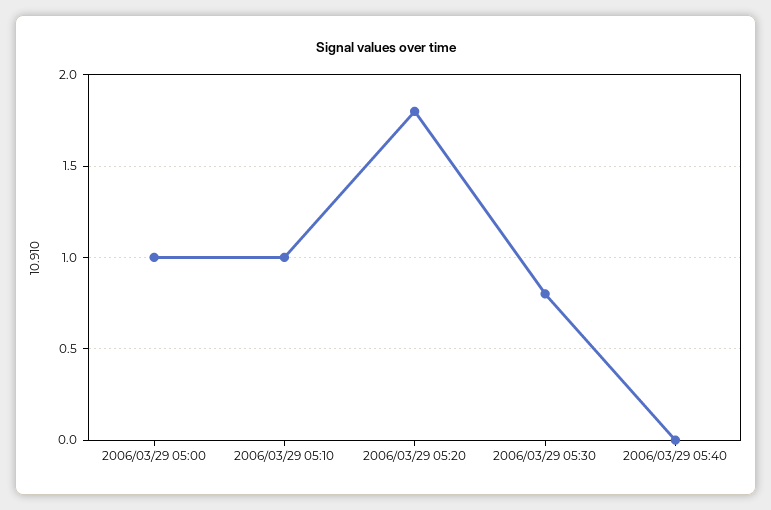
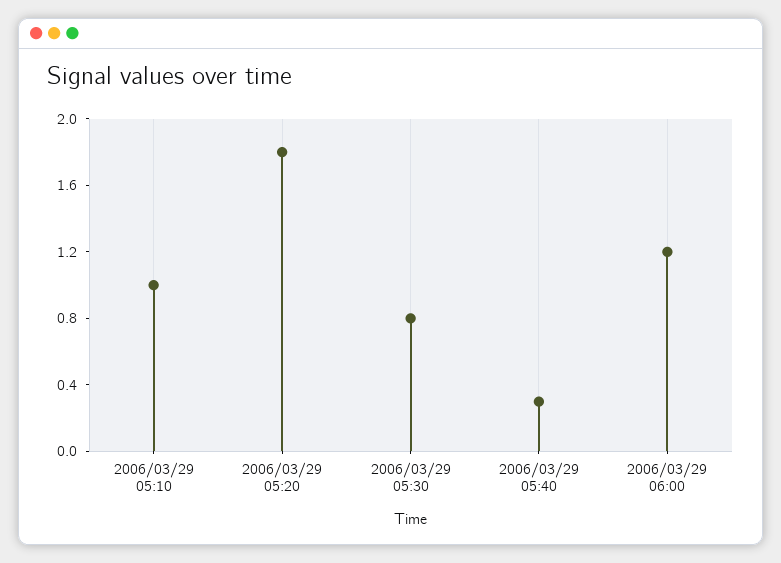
2006/03/29 05:00: 1 -> none
2006/03/29 05:40: 0 -> 0.3
2006/03/29 06:00: none -> 1.2

